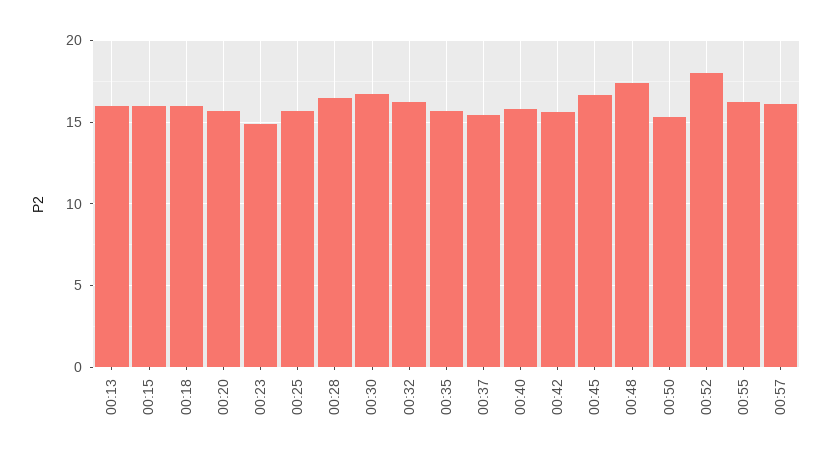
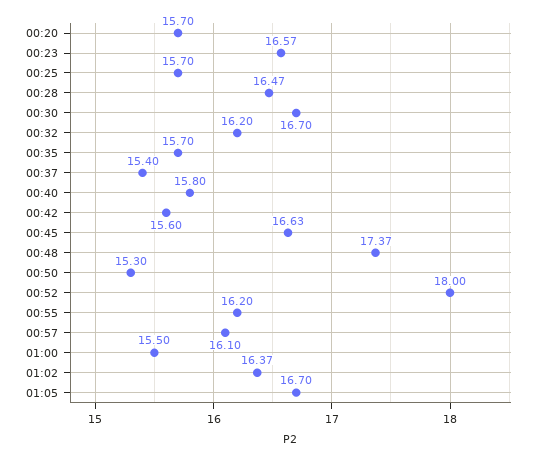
00:13: 16 -> none
00:15: 16 -> none
00:18: 16 -> none
00:23: 15 -> 16.57
01:00: none -> 15.5
01:02: none -> 16.37
01:05: none -> 16.7

